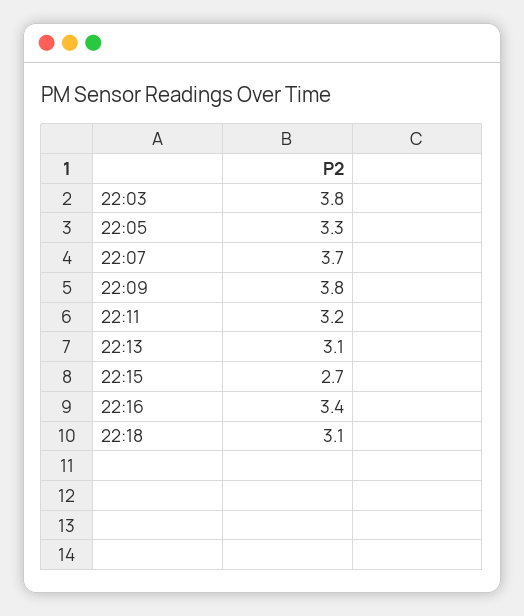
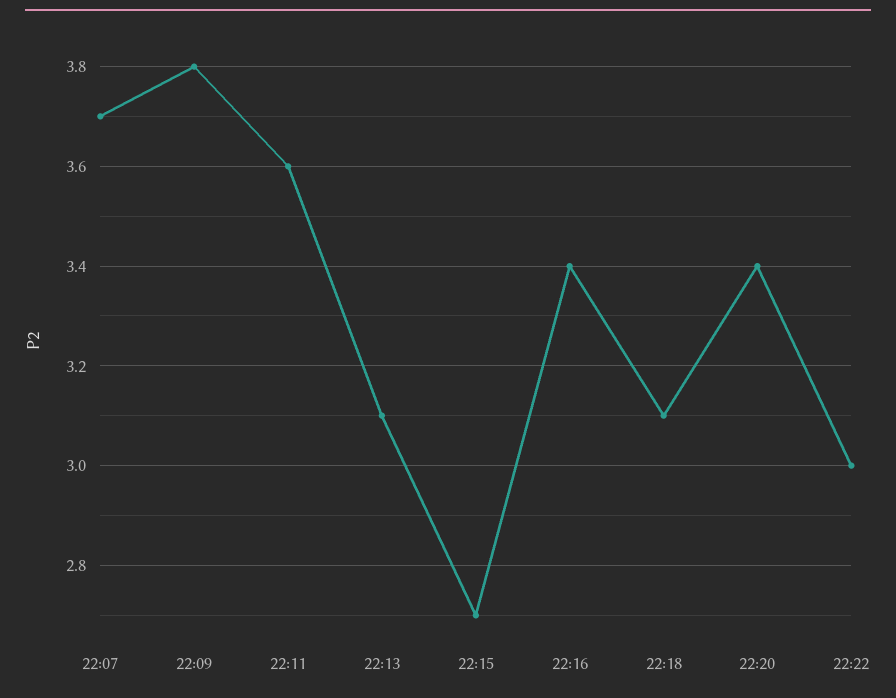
22:03: 3.8 -> none
22:05: 3.3 -> none
22:11: 3.2 -> 3.6
22:20: none -> 3.4
22:22: none -> 3

